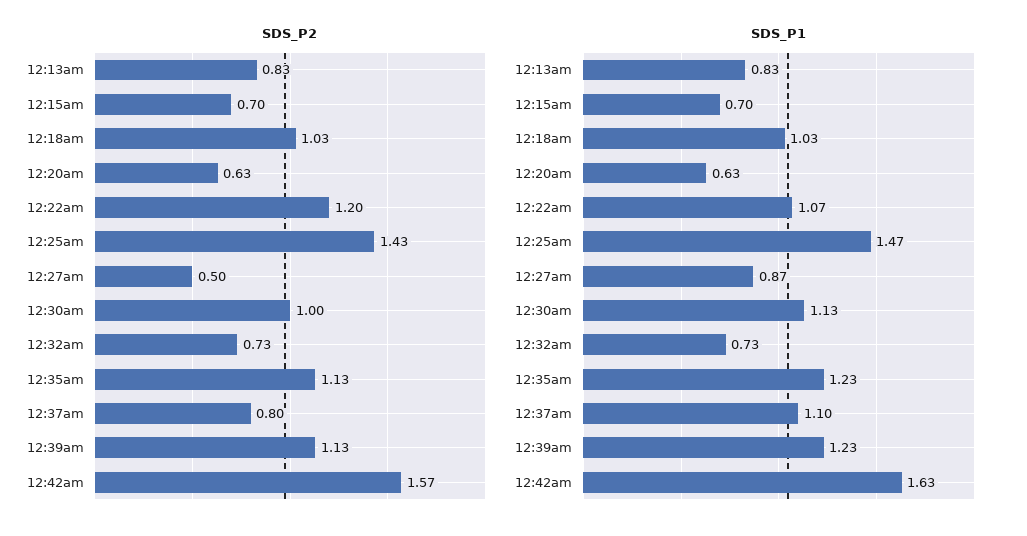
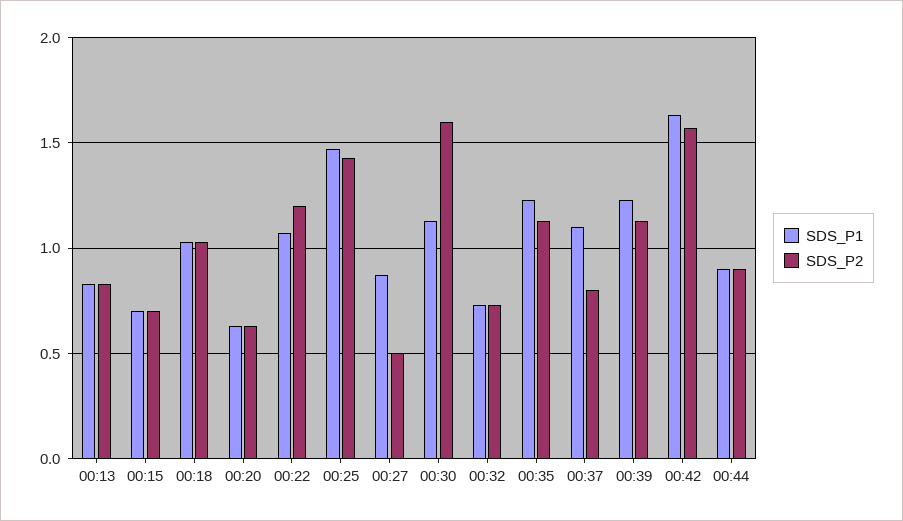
SDS_P2, 12:30am: 1 -> 1.6
SDS_P1, 00:44: none -> 0.9
SDS_P2, 00:44: none -> 0.9

